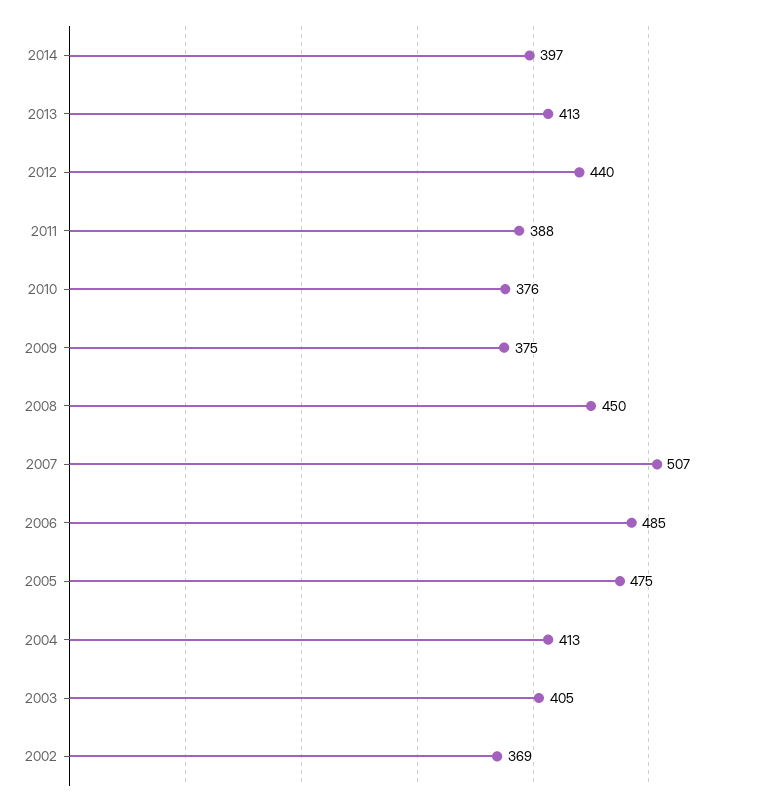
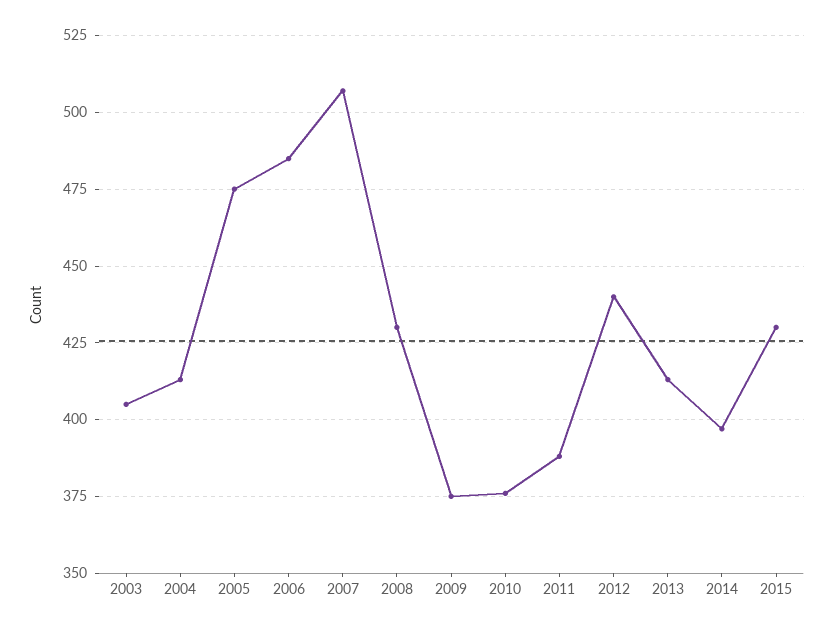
2008: 450 -> 430
2002: 369 -> none
2015: none -> 430

